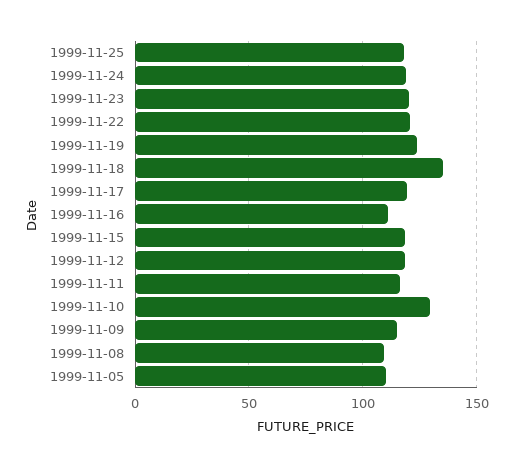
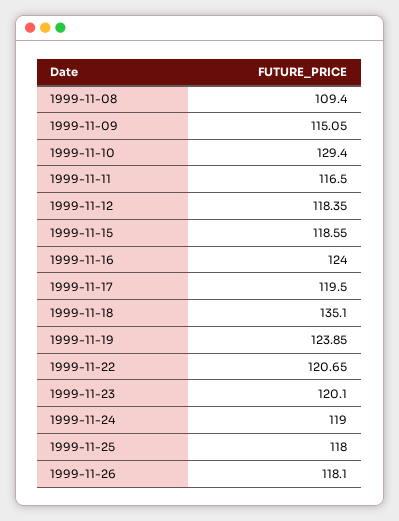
1999-11-16: 110 -> 124
1999-11-05: 110 -> none
1999-11-26: none -> 118.1

